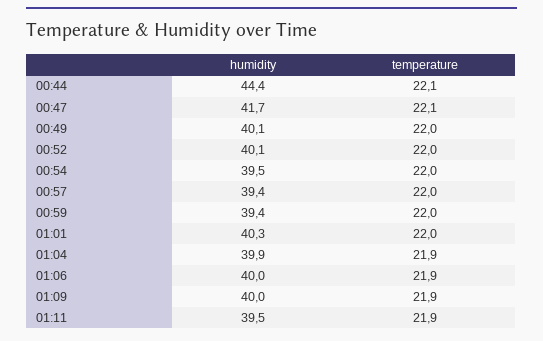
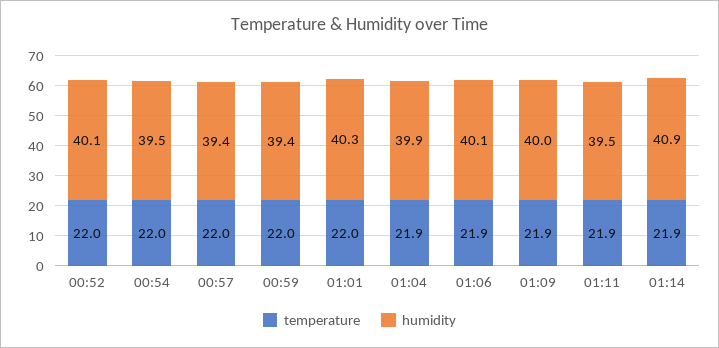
humidity, 00:44: 44.4 -> none
temperature, 00:44: 22.1 -> none
humidity, 00:47: 41.7 -> none
temperature, 00:47: 22.1 -> none
humidity, 00:49: 40.1 -> none
temperature, 00:49: 22 -> none
humidity, 01:06: 40 -> 40.1
temperature, 01:14: none -> 21.9
humidity, 01:14: none -> 40.9

